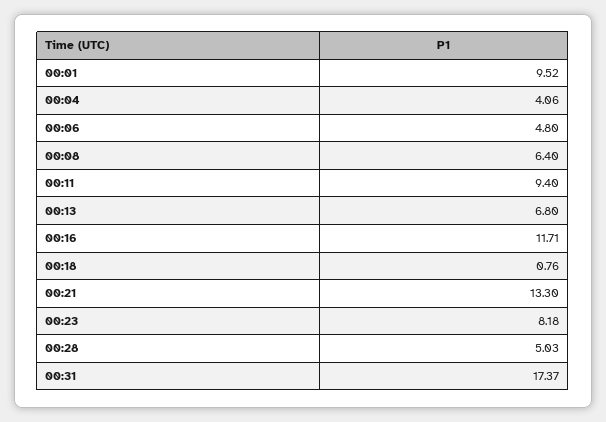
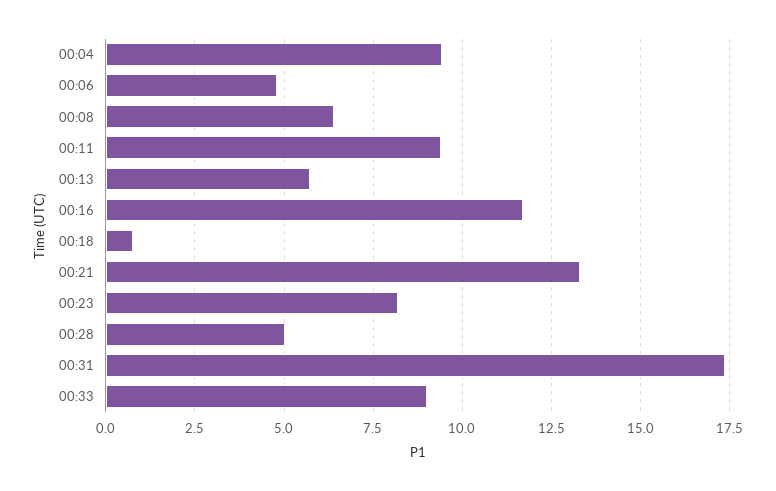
00:01: 9.52 -> none
00:04: 4.06 -> 9.5
00:13: 6.8 -> 5.75
00:33: none -> 9

